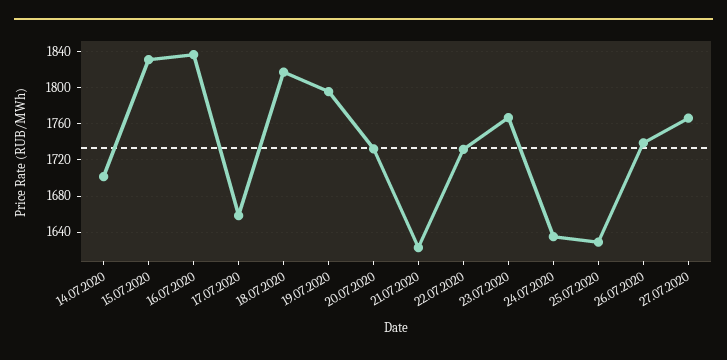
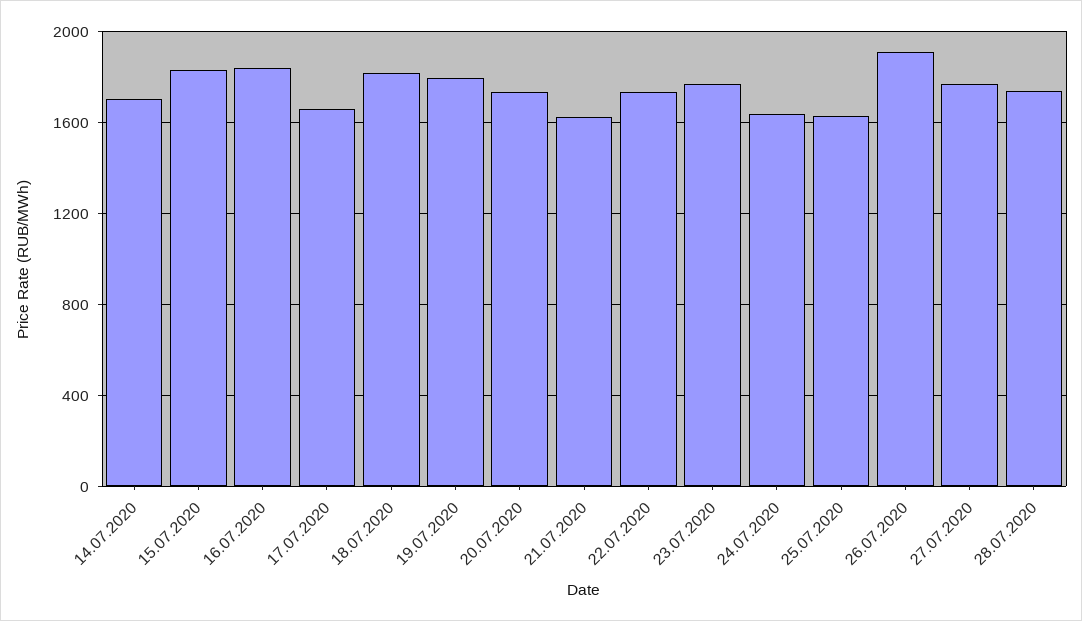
26.07.2020: 1740 -> 1900
28.07.2020: none -> 1750

